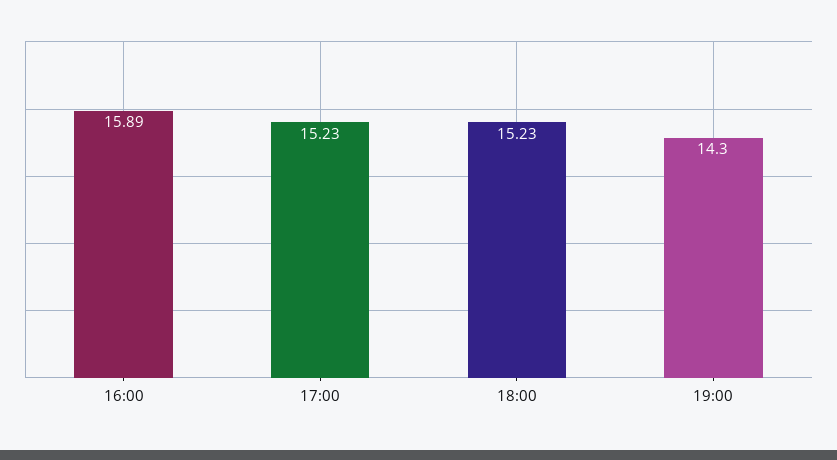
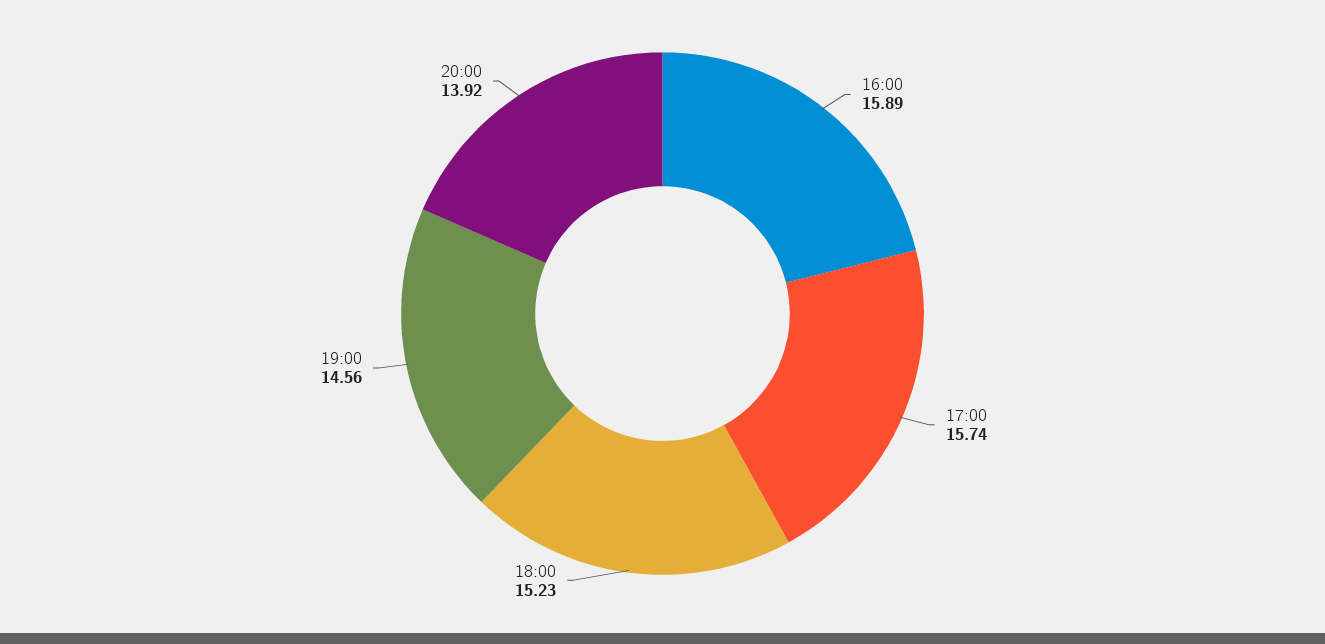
17:00: 15.23 -> 15.74
19:00: 14.3 -> 14.56
20:00: none -> 13.92

